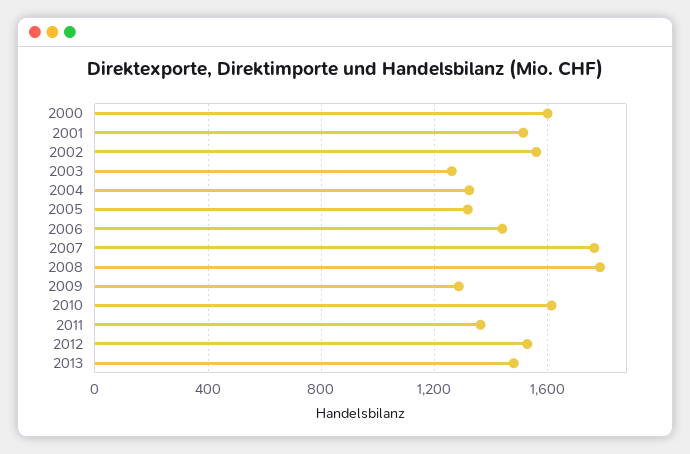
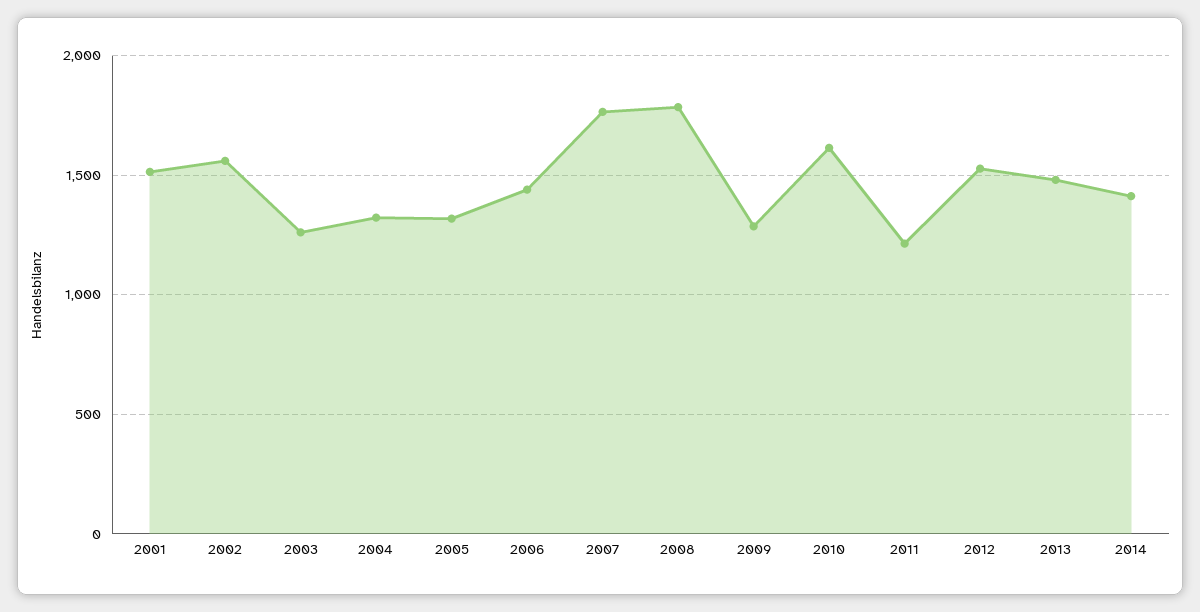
2000: 1600 -> none
2011: 1350 -> 1200
2014: none -> 1400

